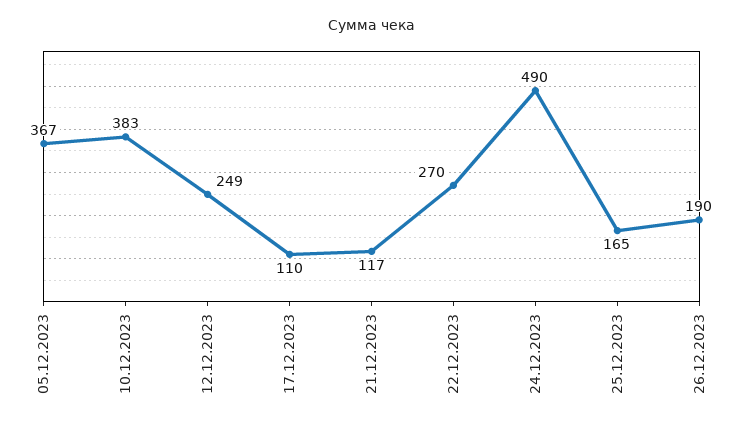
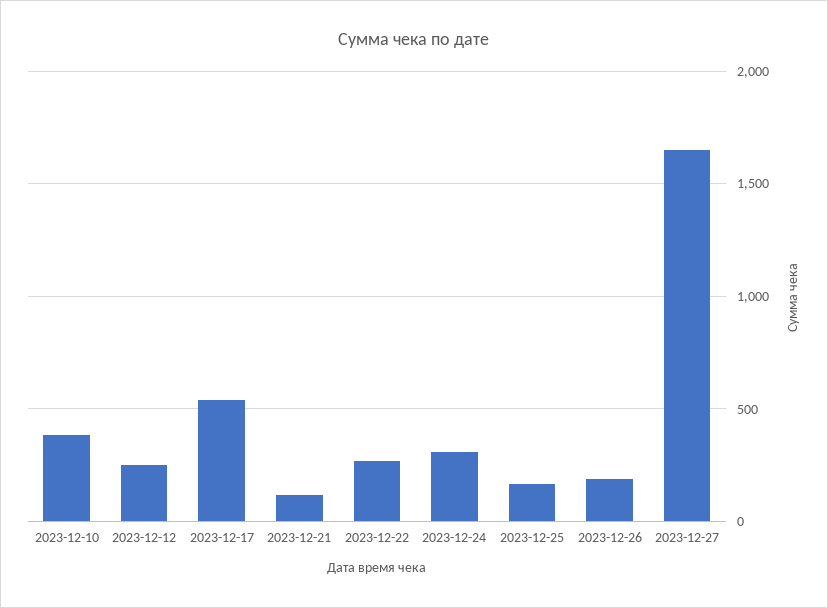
05.12.2023: 367 -> none
17.12.2023: 110 -> 550
24.12.2023: 490 -> 300
2023-12-27: none -> 1650

